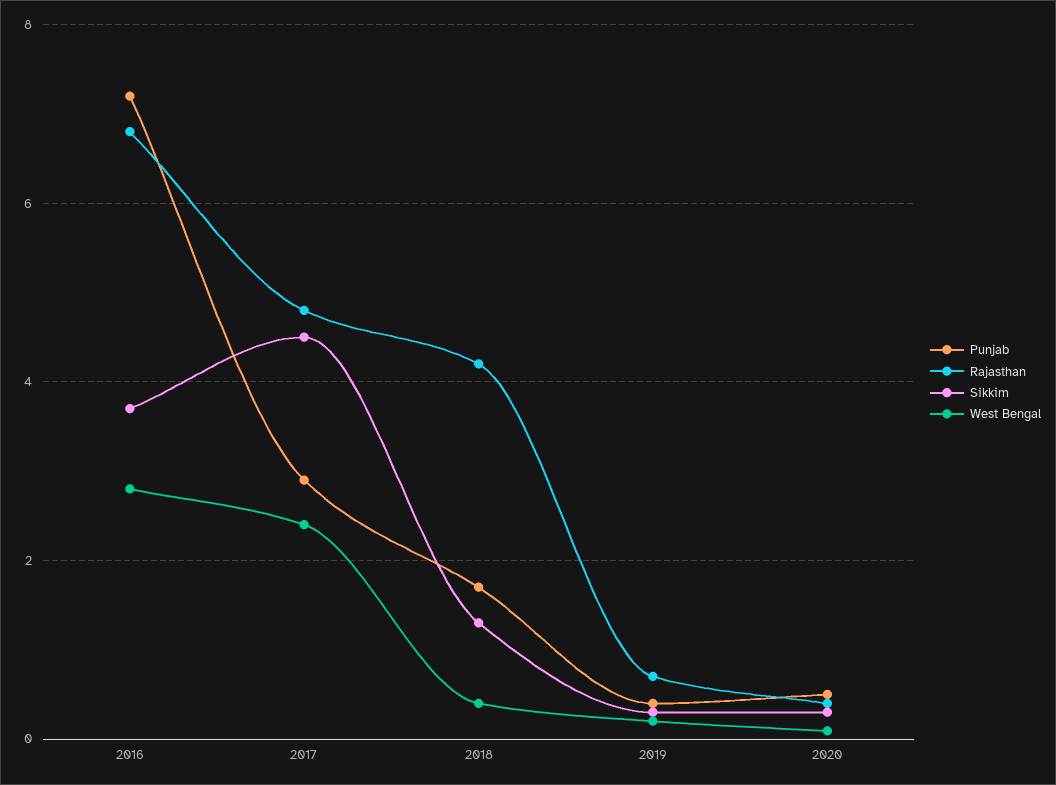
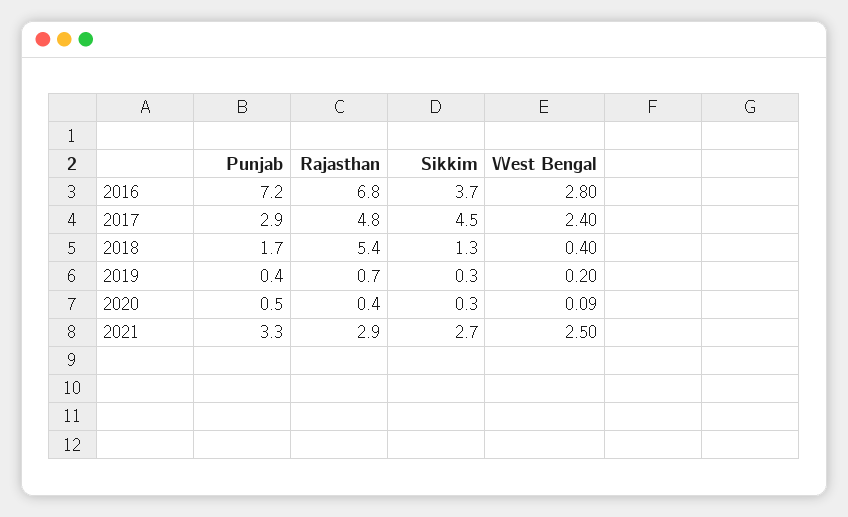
Rajasthan, 2018: 4.2 -> 5.4
Punjab, 2021: none -> 3.3
Rajasthan, 2021: none -> 2.9
Sikkim, 2021: none -> 2.7
West Bengal, 2021: none -> 2.5

